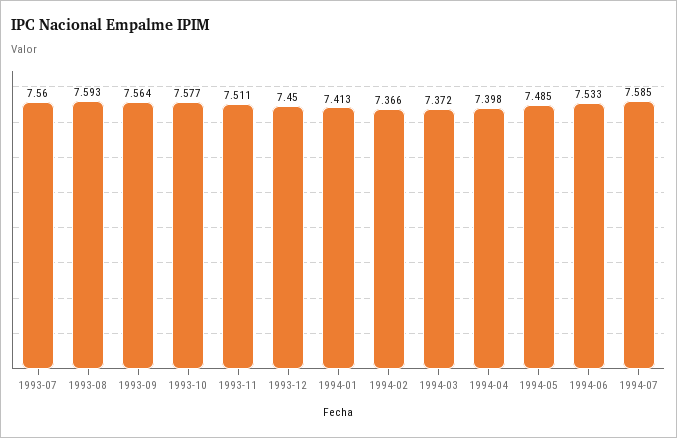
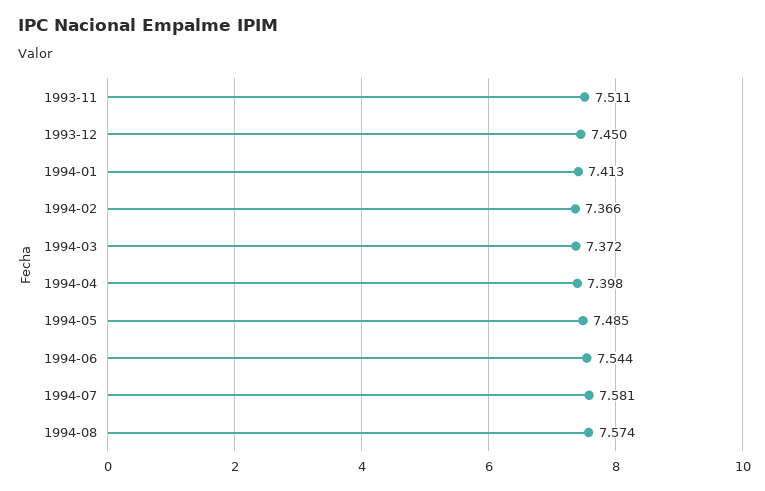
1993-07: 7.56 -> none
1993-08: 7.593 -> none
1993-09: 7.564 -> none
1993-10: 7.577 -> none
1994-06: 7.533 -> 7.544
1994-07: 7.585 -> 7.581
1994-08: none -> 7.574

